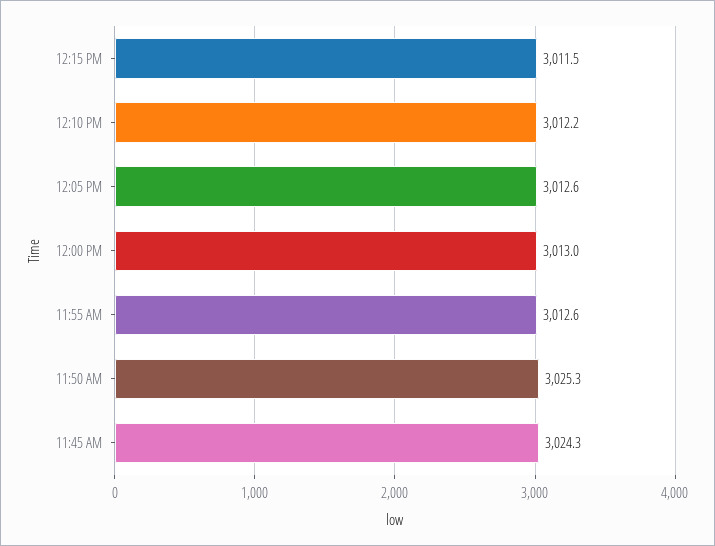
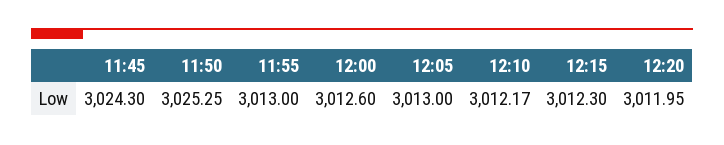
12:15 PM: 3011.5 -> 3012.3
12:05 PM: 3012.6 -> 3013
12:00 PM: 3013 -> 3012.6
11:55 AM: 3012.6 -> 3013
12:20: none -> 3011.95

